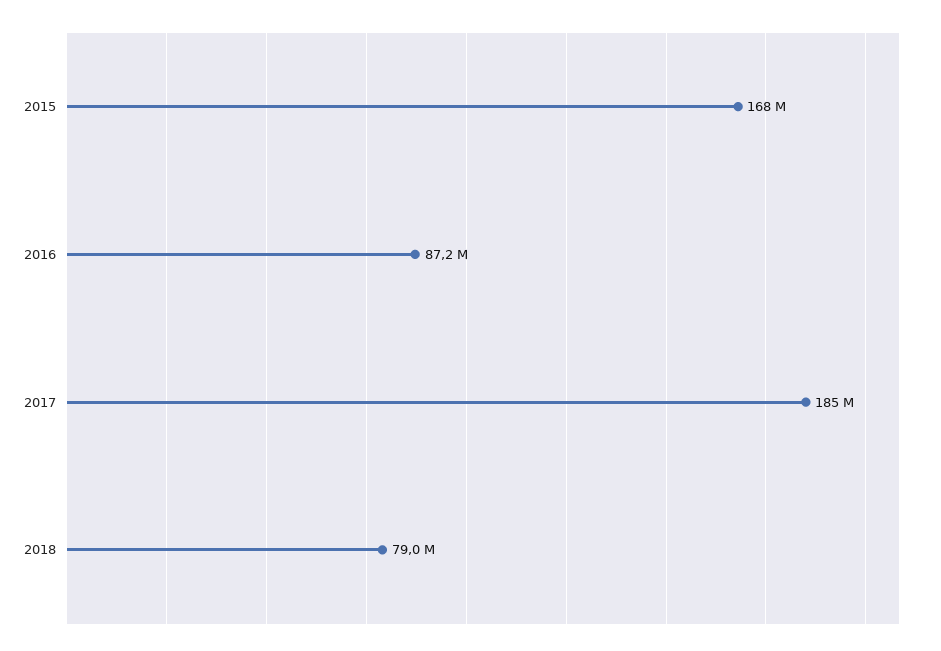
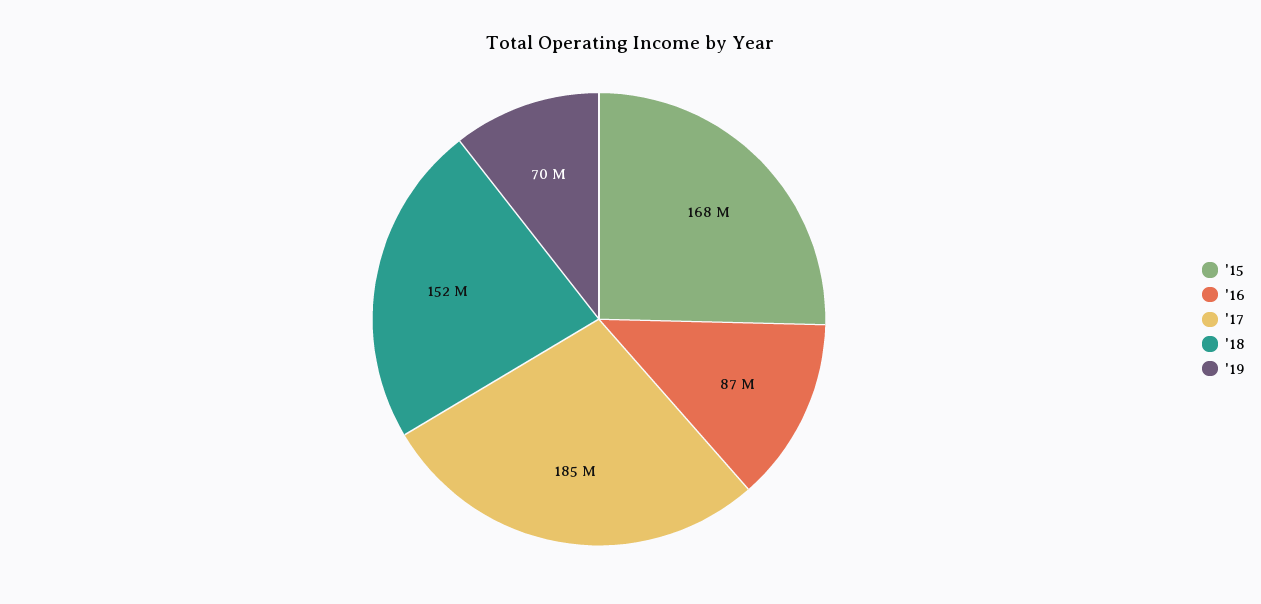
2018: 79000000 -> 152000000
'19: none -> 70000000

